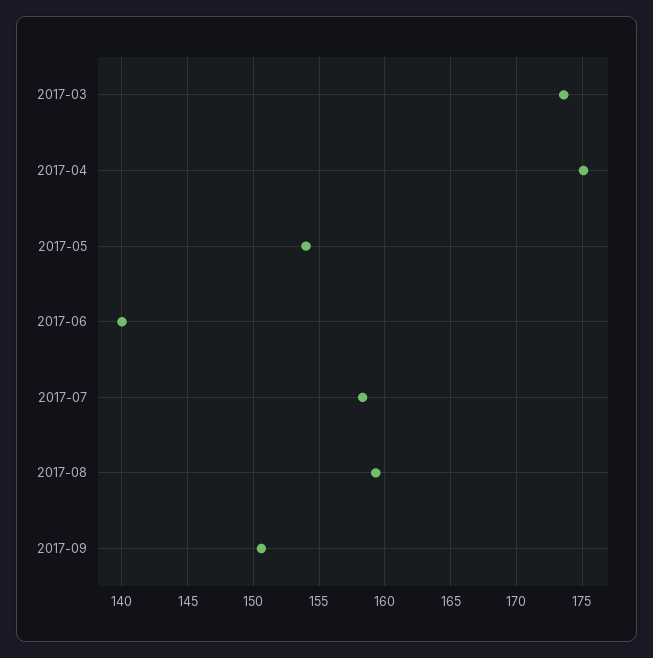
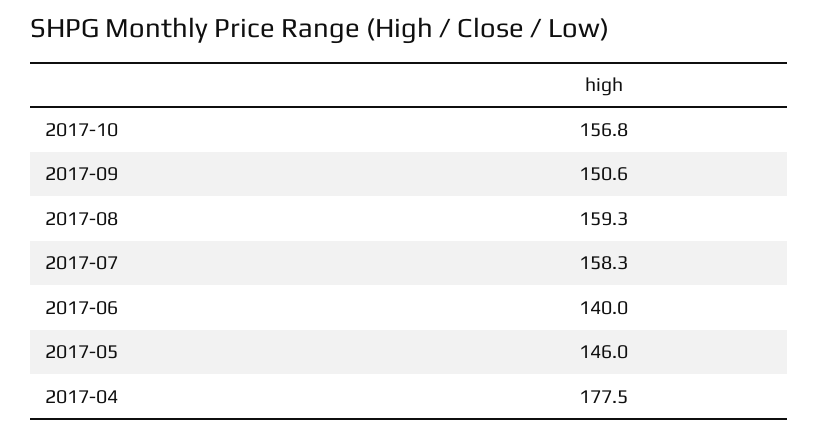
2017-03: 173.5 -> none
2017-04: 175 -> 177.5
2017-05: 154 -> 146
2017-10: none -> 156.8

